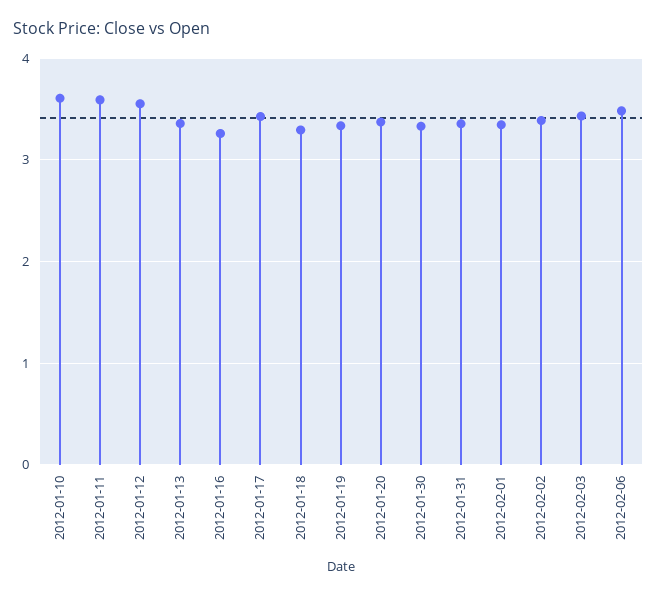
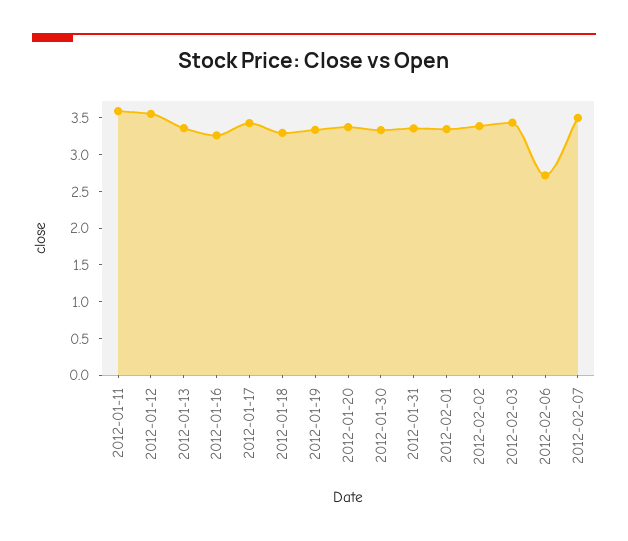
2012-01-10: 3.6 -> none
2012-02-06: 3.5 -> 2.75
2012-02-07: none -> 3.5

